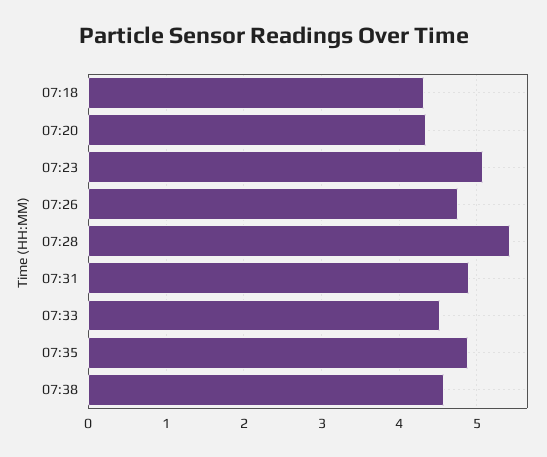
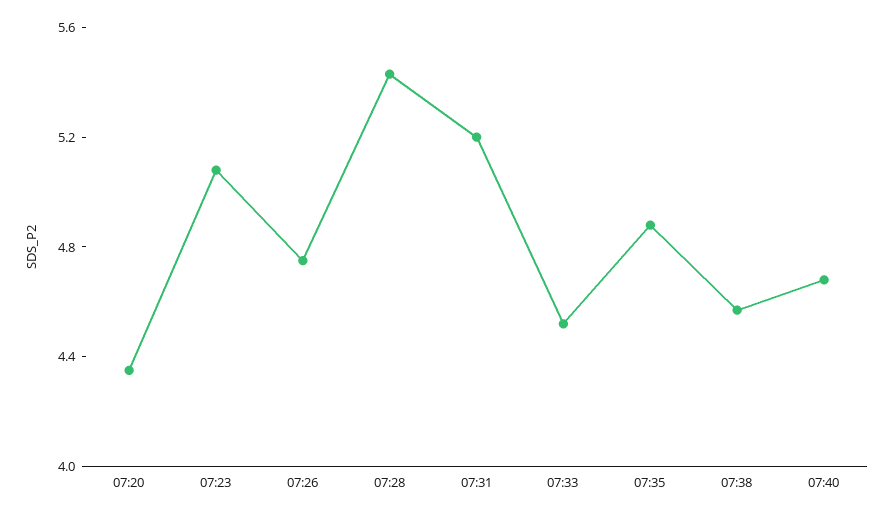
07:18: 4.3 -> none
07:31: 4.9 -> 5.2
07:40: none -> 4.7

